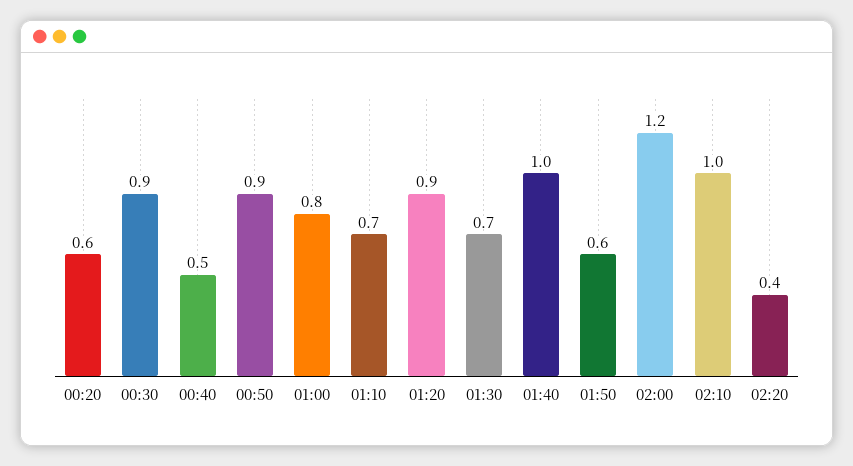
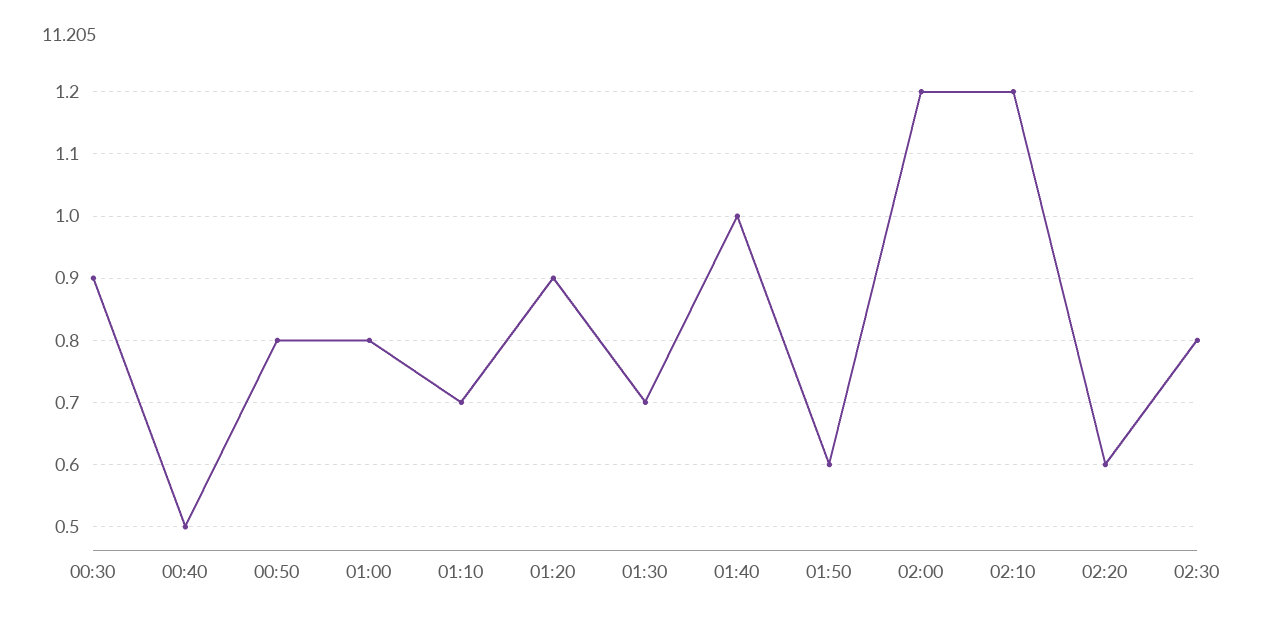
00:20: 0.6 -> none
00:50: 0.9 -> 0.8
02:10: 1 -> 1.2
02:20: 0.4 -> 0.6
02:30: none -> 0.8

